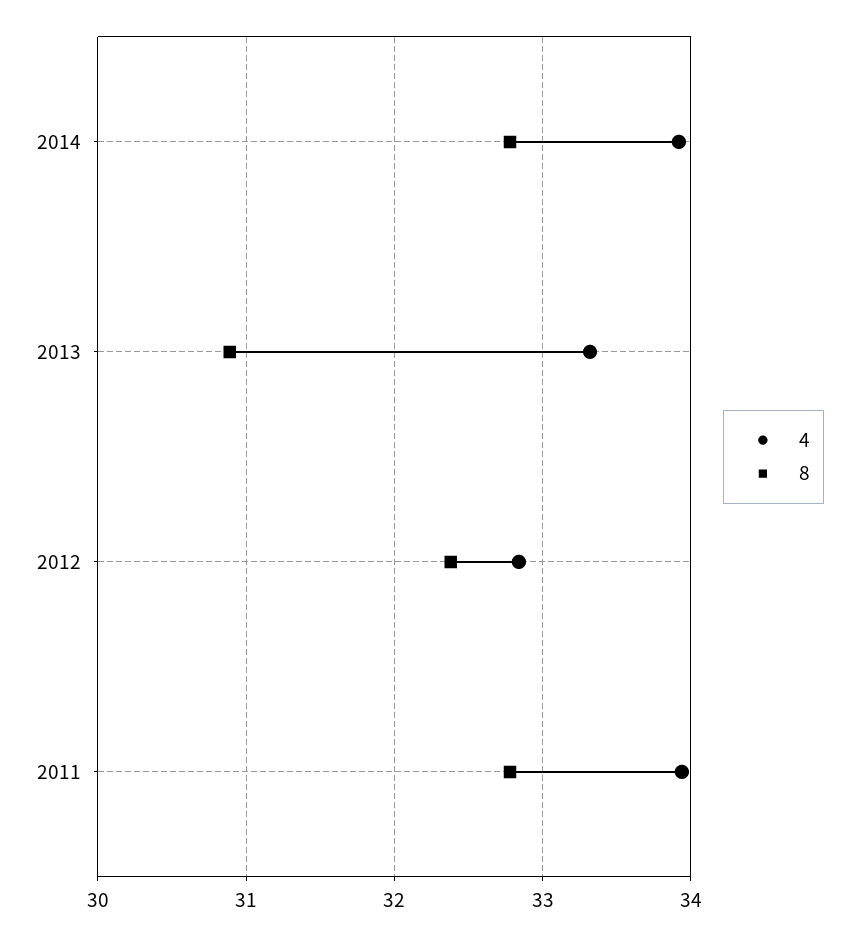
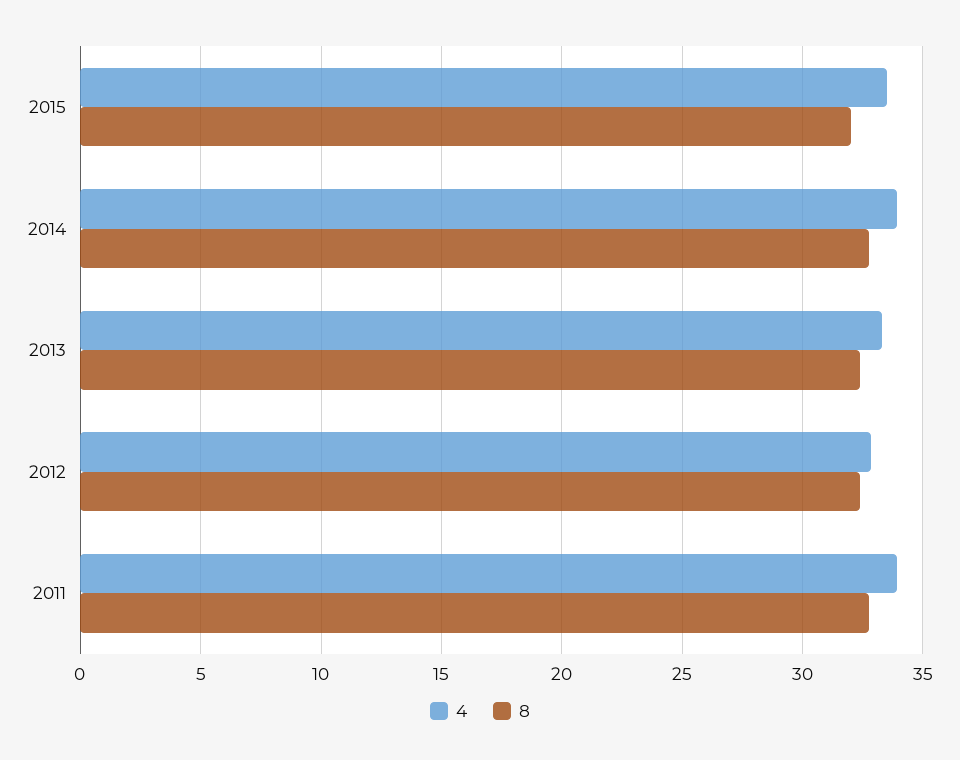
8, 2013: 30.9 -> 32.5
4, 2015: none -> 33.5
8, 2015: none -> 32

